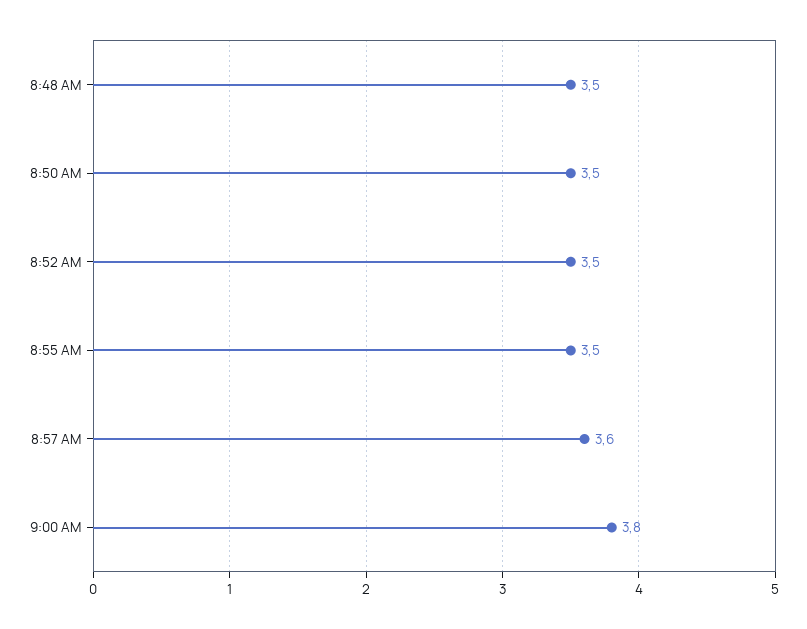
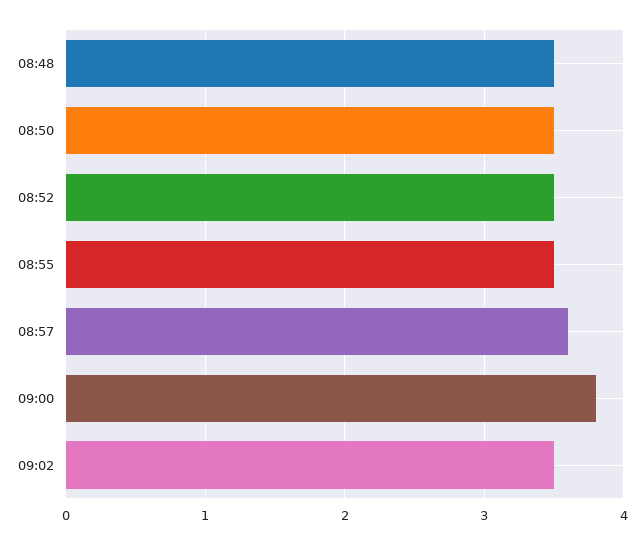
09:02: none -> 3.5

